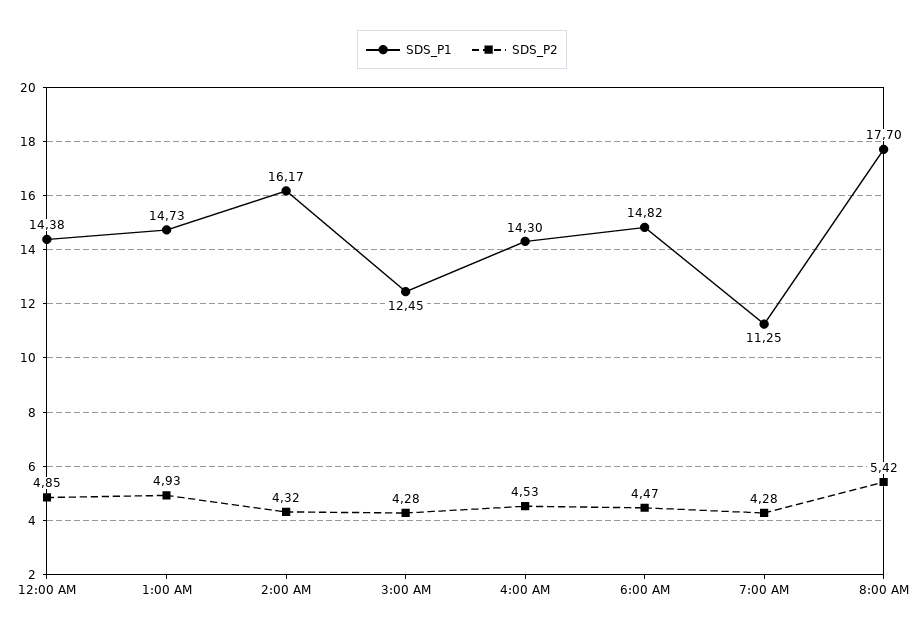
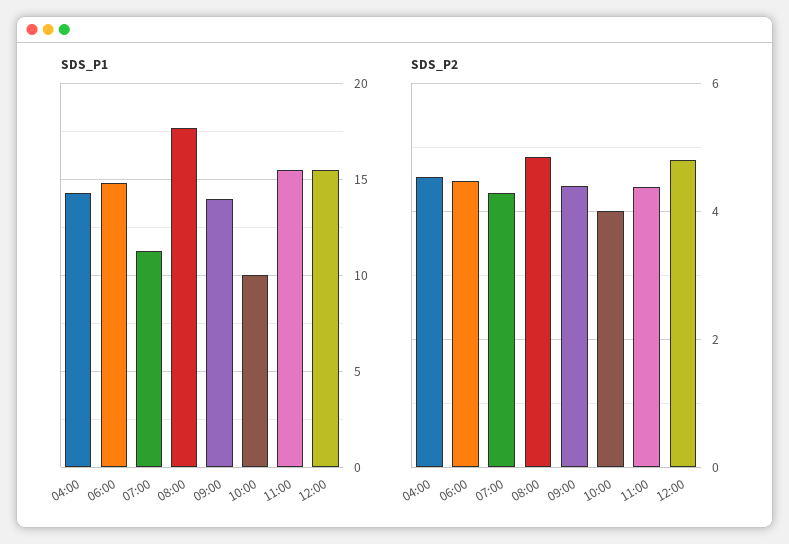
SDS_P1, 12:00 AM: 14.38 -> none
SDS_P2, 12:00 AM: 4.85 -> none
SDS_P1, 1:00 AM: 14.73 -> none
SDS_P2, 1:00 AM: 4.93 -> none
SDS_P1, 2:00 AM: 16.17 -> none
SDS_P2, 2:00 AM: 4.32 -> none
SDS_P1, 3:00 AM: 12.45 -> none
SDS_P2, 3:00 AM: 4.28 -> none
SDS_P2, 8:00 AM: 5.42 -> 4.8
SDS_P1, 09:00: none -> 14
SDS_P1, 10:00: none -> 10
SDS_P1, 11:00: none -> 15.5
SDS_P1, 12:00: none -> 15.5
SDS_P2, 09:00: none -> 4.4
SDS_P2, 10:00: none -> 4
SDS_P2, 11:00: none -> 4.4
SDS_P2, 12:00: none -> 4.8

